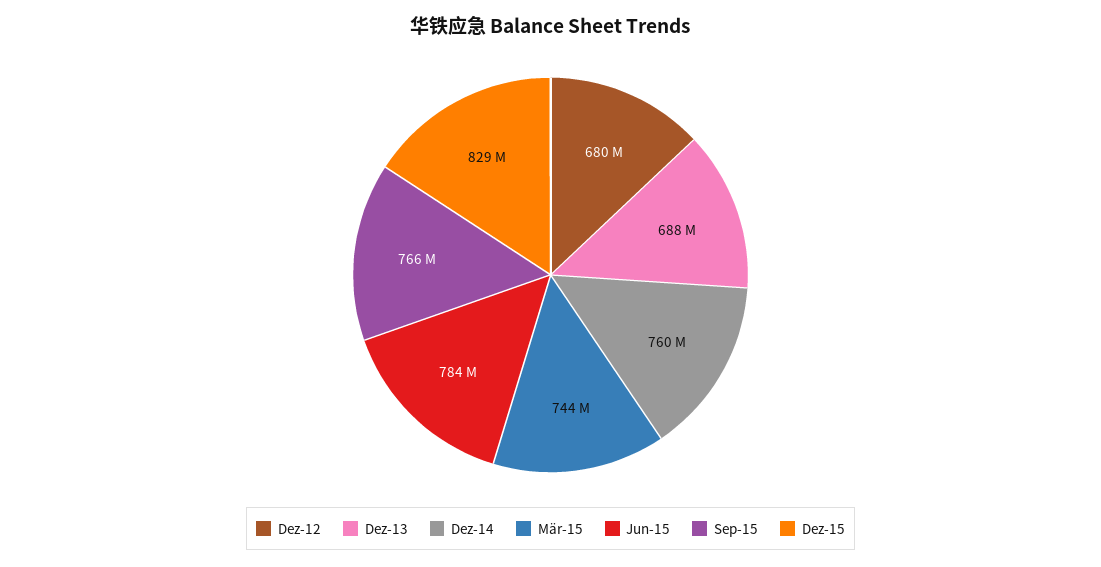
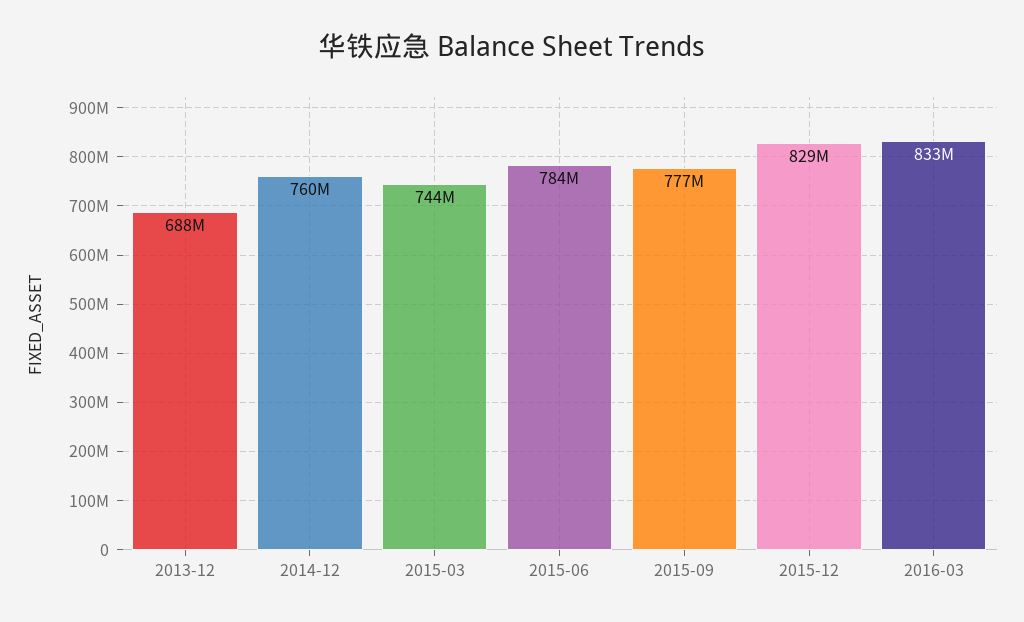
Dez-12: 680000000 -> none
Sep-15: 766000000 -> 777000000
2016-03: none -> 833000000

